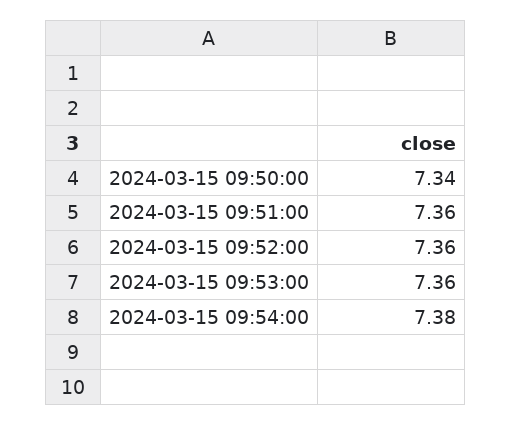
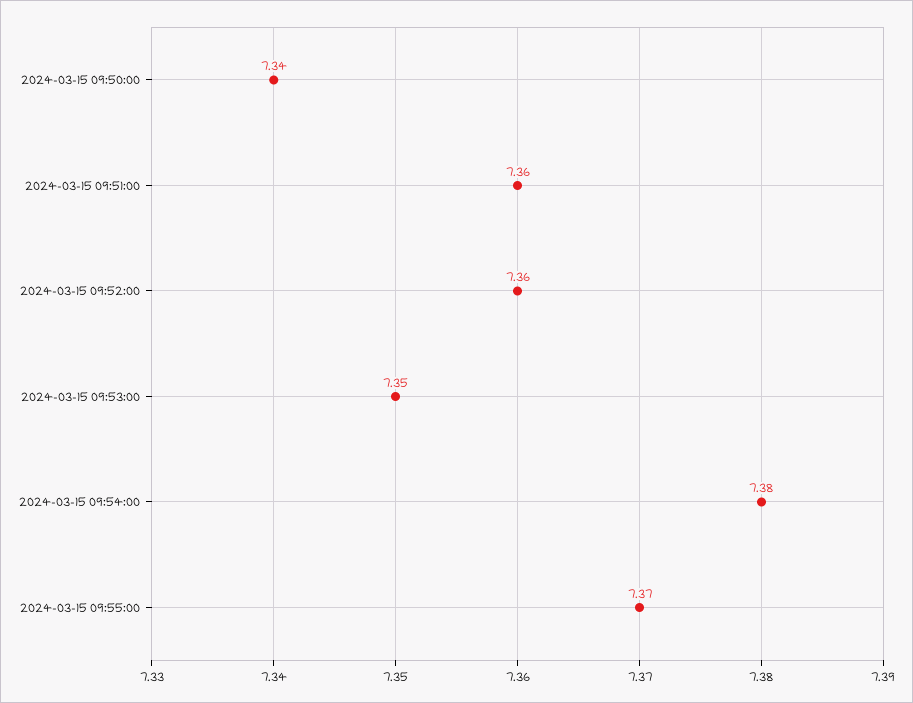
2024-03-15 09:53:00: 7.36 -> 7.35
2024-03-15 09:55:00: none -> 7.37

